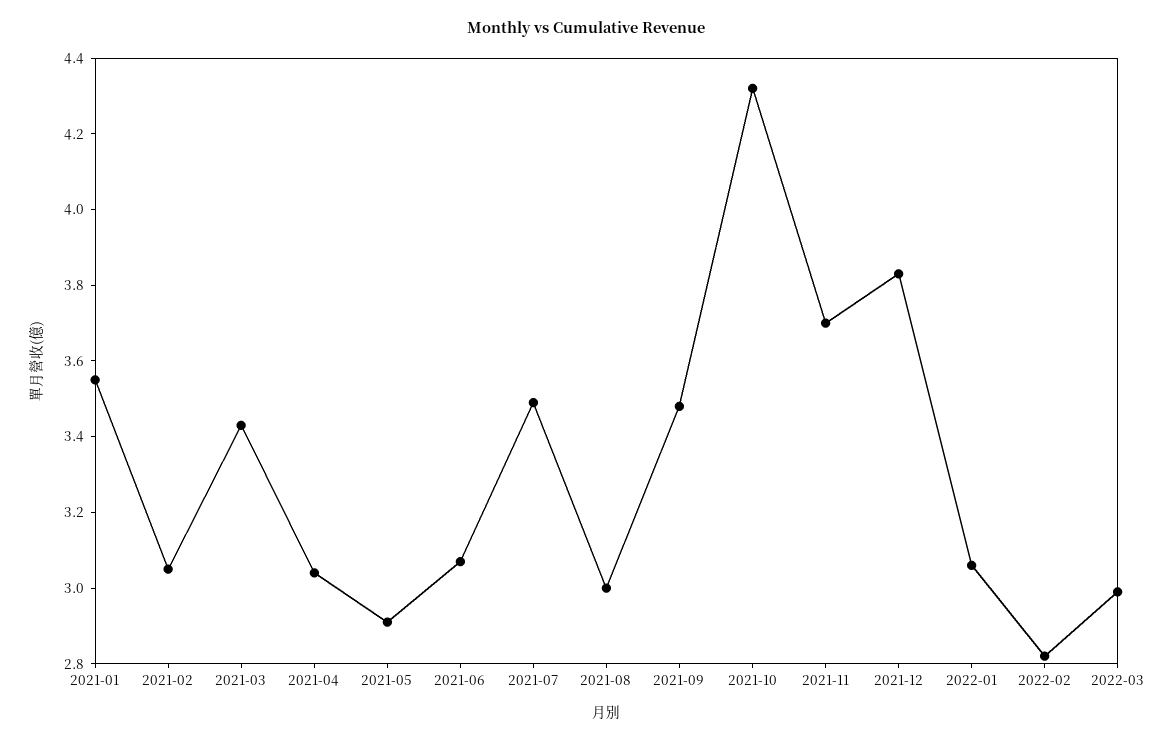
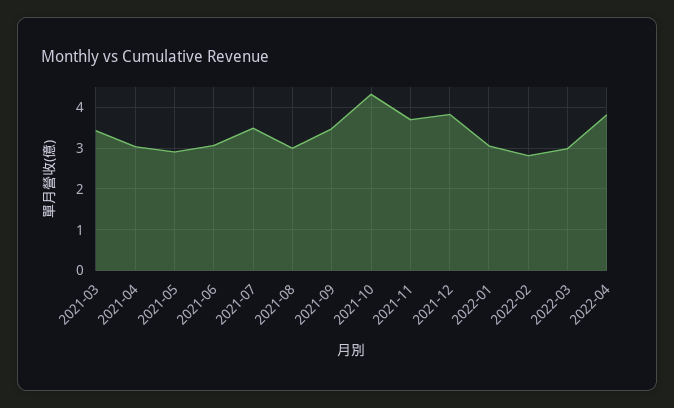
2021-01: 3.55 -> none
2021-02: 3.05 -> none
2022-04: none -> 3.8

